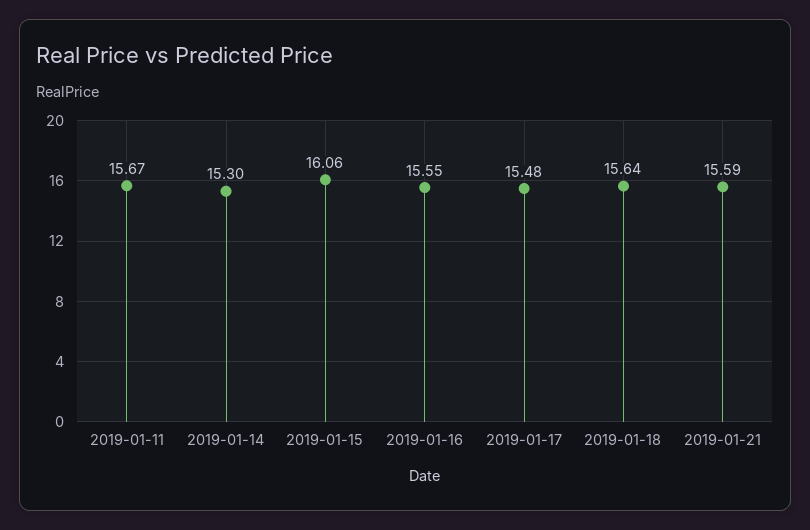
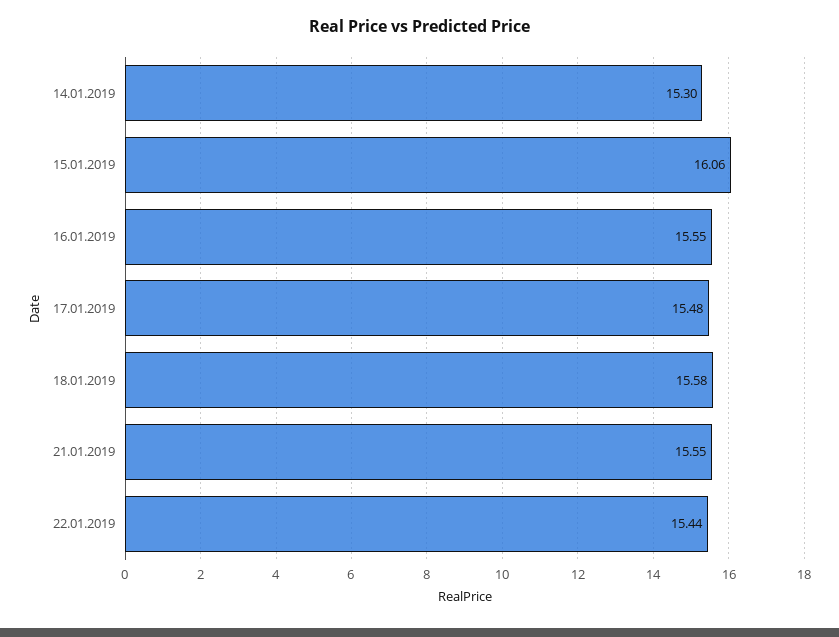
2019-01-11: 15.67 -> none
2019-01-18: 15.64 -> 15.58
2019-01-21: 15.59 -> 15.55
22.01.2019: none -> 15.44

